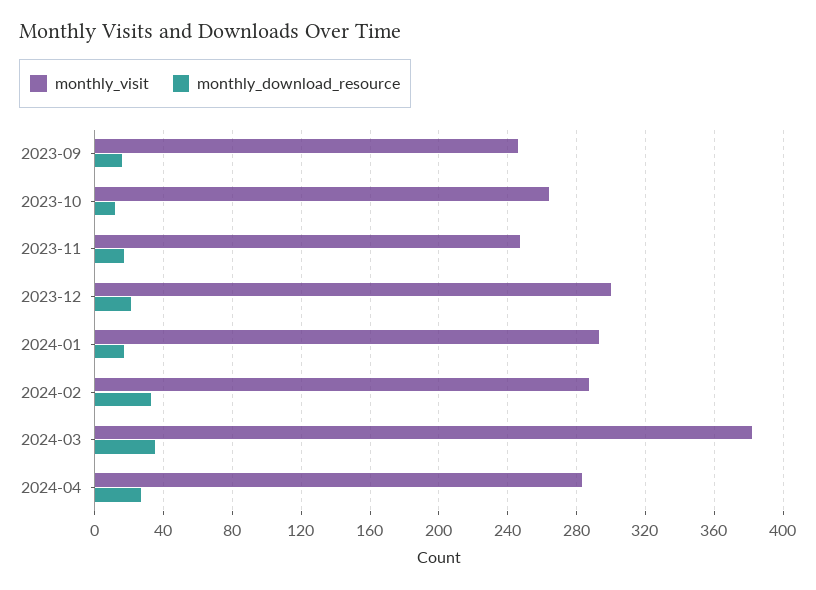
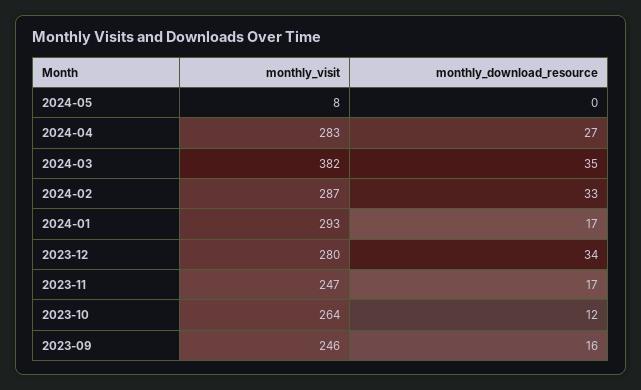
monthly_visit, 2023-12: 300 -> 280
monthly_download_resource, 2023-12: 20 -> 34
monthly_visit, 2024-05: none -> 8
monthly_download_resource, 2024-05: none -> 0

